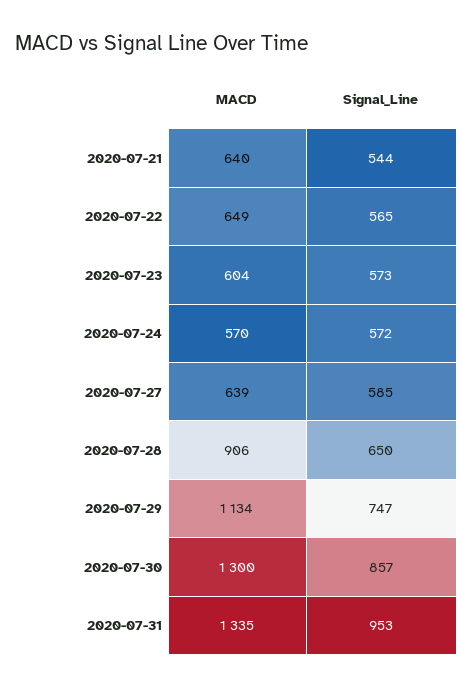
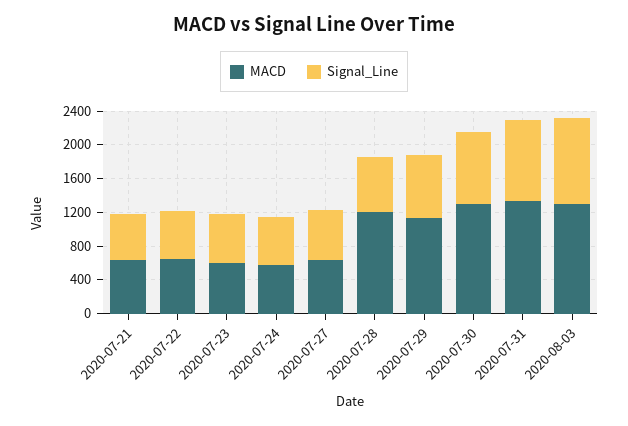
MACD, 2020-07-28: 906 -> 1200
MACD, 2020-08-03: none -> 1300
Signal_Line, 2020-08-03: none -> 1000

